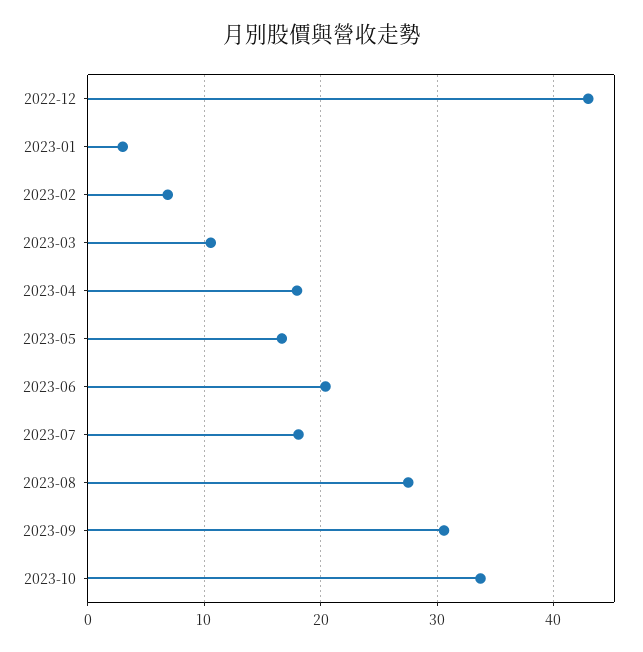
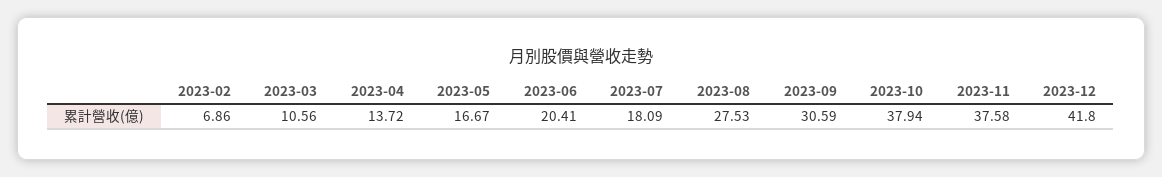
2022-12: 43 -> none
2023-01: 3 -> none
2023-04: 18 -> 13.72
2023-10: 34 -> 37.94
2023-11: none -> 37.58
2023-12: none -> 41.8

